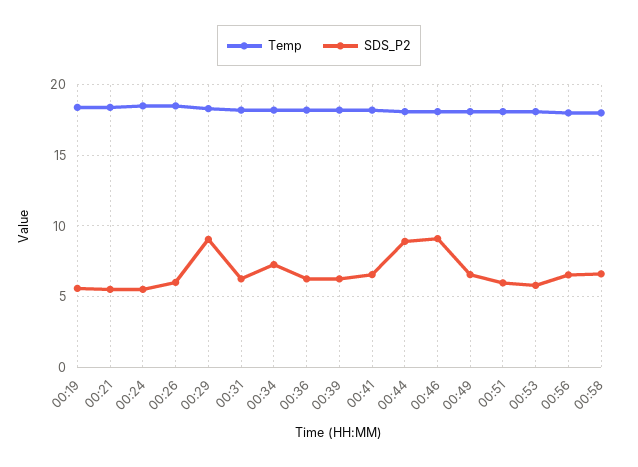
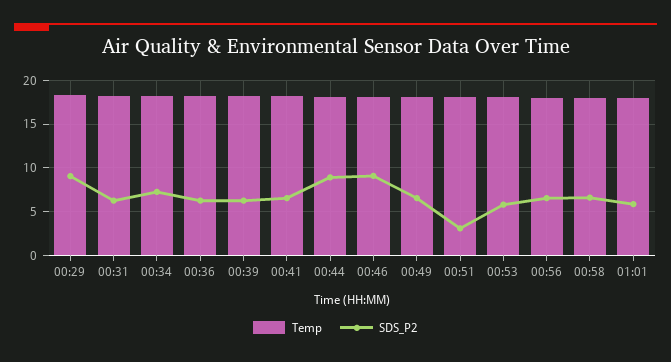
Temp, 00:19: 18.5 -> none
SDS_P2, 00:19: 5.5 -> none
Temp, 00:21: 18.5 -> none
SDS_P2, 00:21: 5.5 -> none
Temp, 00:24: 18.5 -> none
SDS_P2, 00:24: 5.5 -> none
Temp, 00:26: 18.5 -> none
SDS_P2, 00:26: 6 -> none
SDS_P2, 00:51: 6 -> 3
Temp, 01:01: none -> 18
SDS_P2, 01:01: none -> 6

